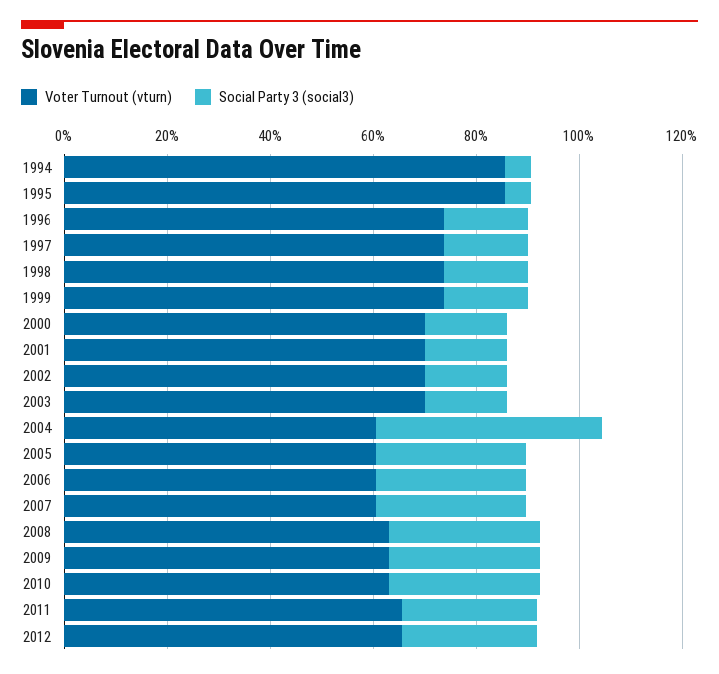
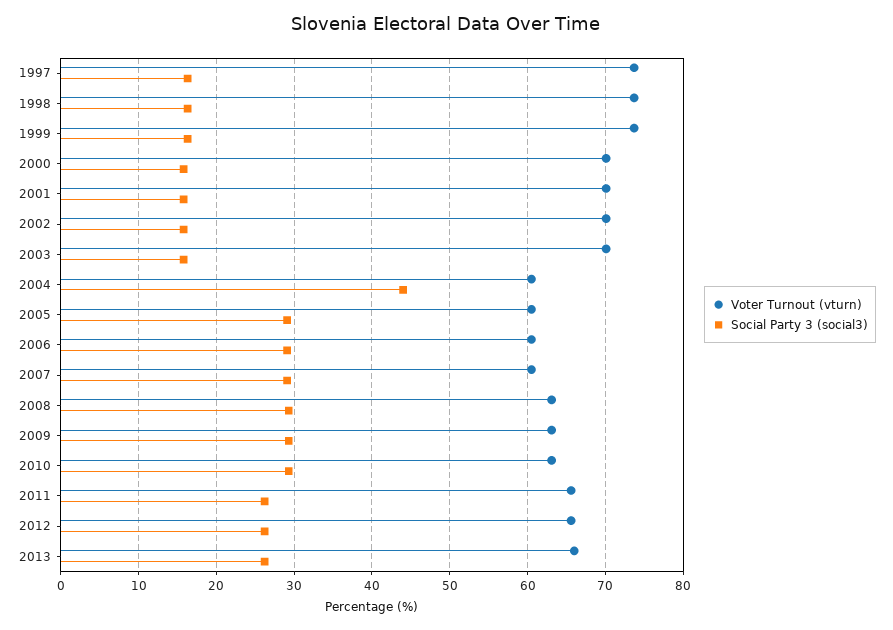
Voter Turnout (vturn), 1994: 85 -> none
Social Party 3 (social3), 1994: 5 -> none
Voter Turnout (vturn), 1995: 85 -> none
Social Party 3 (social3), 1995: 5 -> none
Voter Turnout (vturn), 1996: 75 -> none
Social Party 3 (social3), 1996: 15 -> none
Voter Turnout (vturn), 2013: none -> 66
Social Party 3 (social3), 2013: none -> 26

